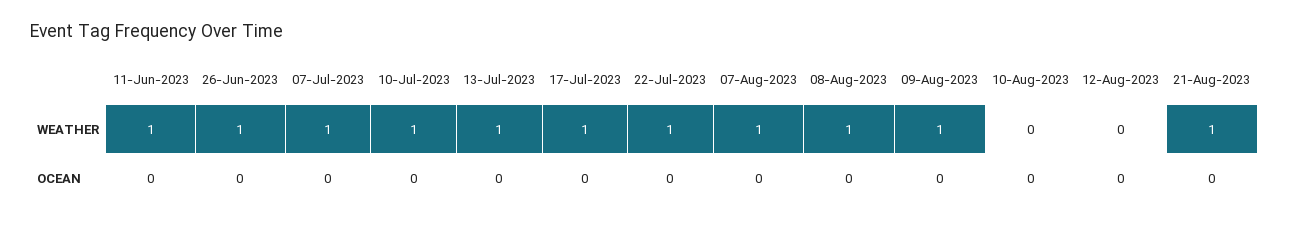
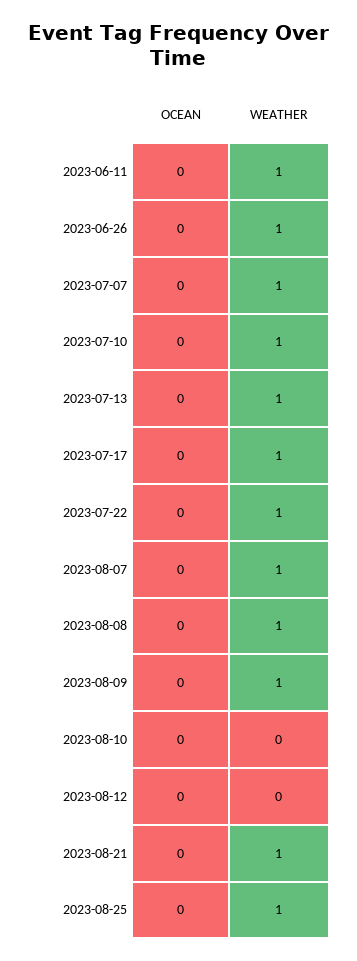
2023-08-25, OCEAN: none -> 0
2023-08-25, WEATHER: none -> 1

